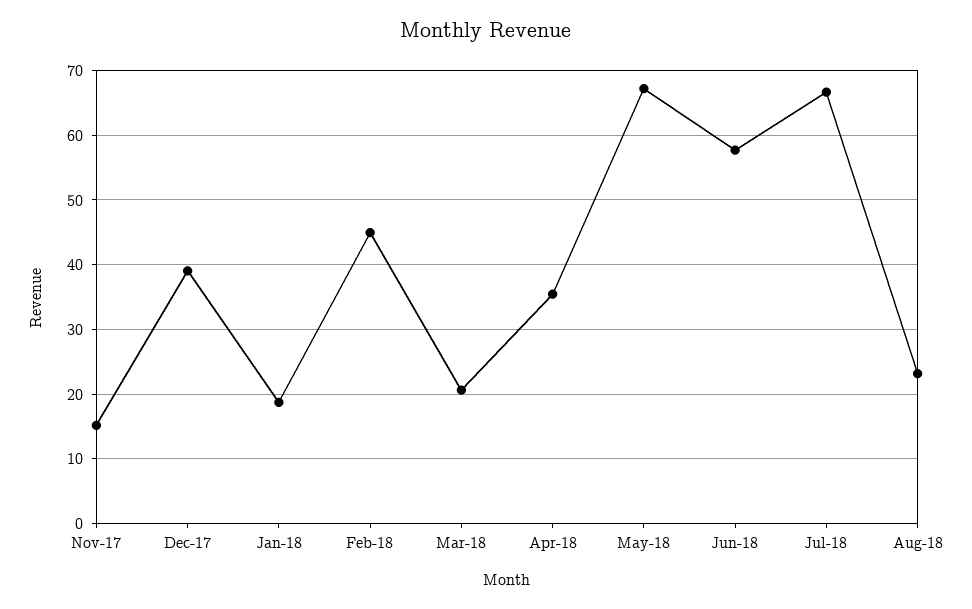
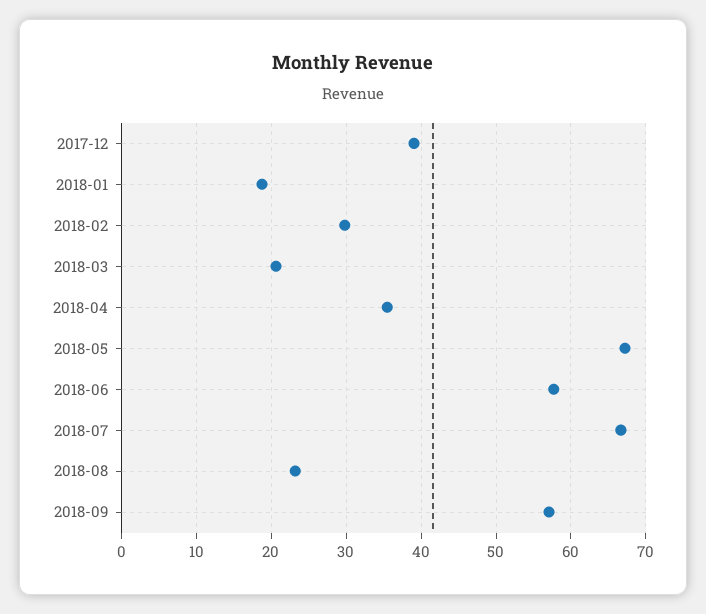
Nov-17: 15 -> none
Feb-18: 45 -> 30
2018-09: none -> 57

